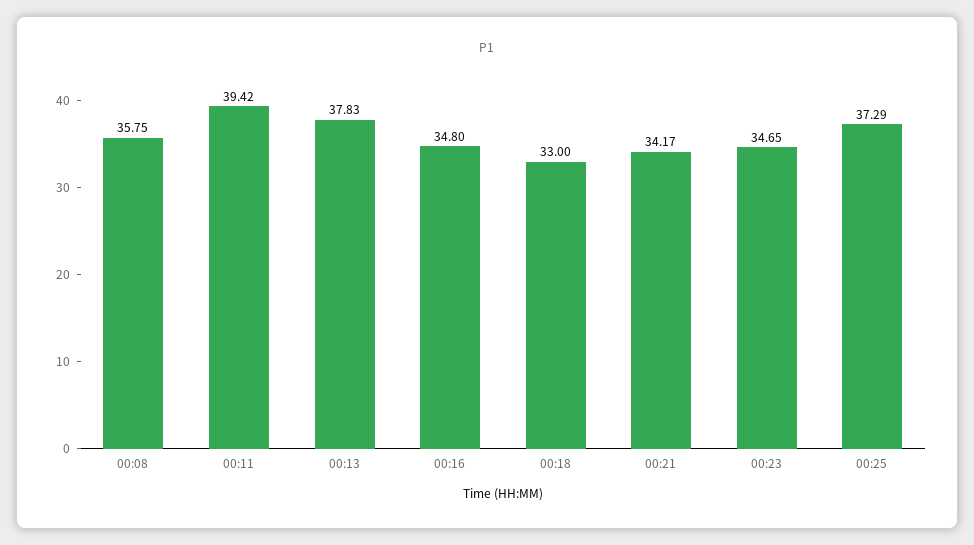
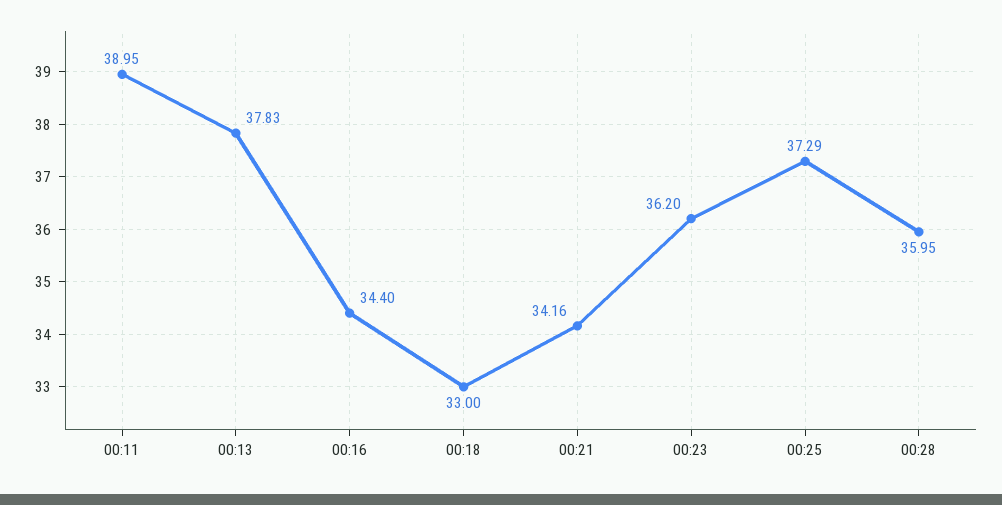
00:08: 35.75 -> none
00:11: 39.42 -> 38.95
00:16: 34.8 -> 34.4
00:21: 34.17 -> 34.16
00:23: 34.65 -> 36.2
00:28: none -> 35.95

